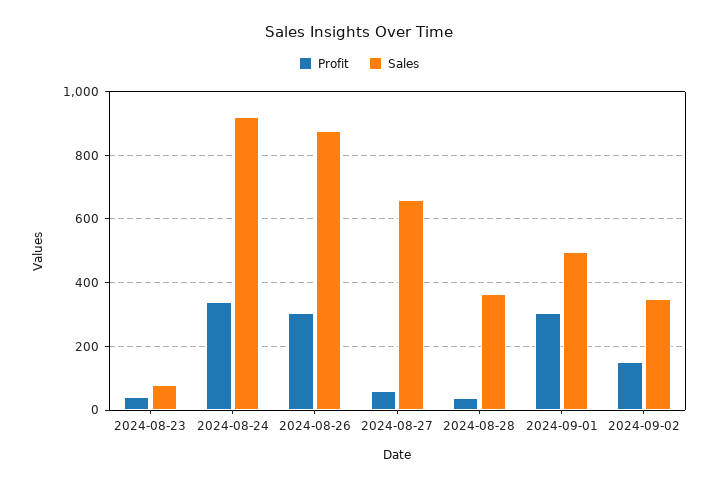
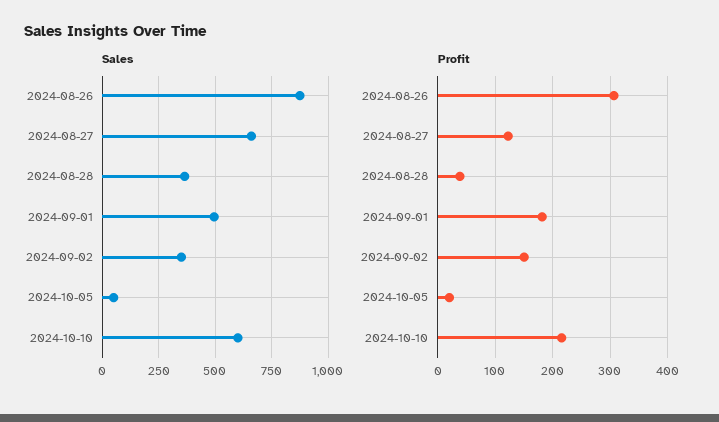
Profit, 2024-08-23: 40 -> none
Sales, 2024-08-23: 80 -> none
Profit, 2024-08-24: 340 -> none
Sales, 2024-08-24: 920 -> none
Profit, 2024-08-27: 60 -> 120
Profit, 2024-09-01: 300 -> 180
Sales, 2024-10-05: none -> 50
Sales, 2024-10-10: none -> 600
Profit, 2024-10-05: none -> 20
Profit, 2024-10-10: none -> 220

